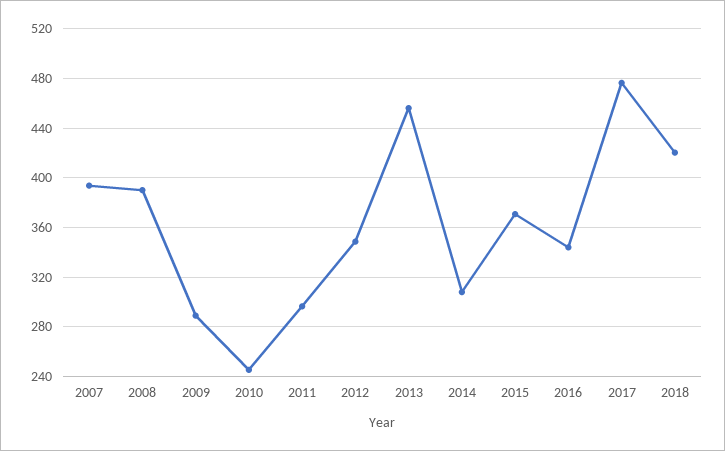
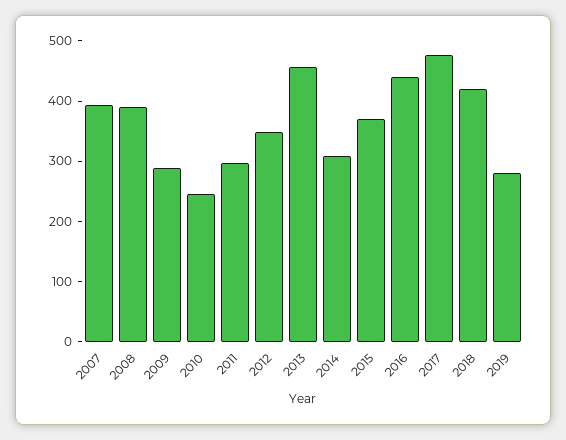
2016: 345 -> 440
2019: none -> 280

